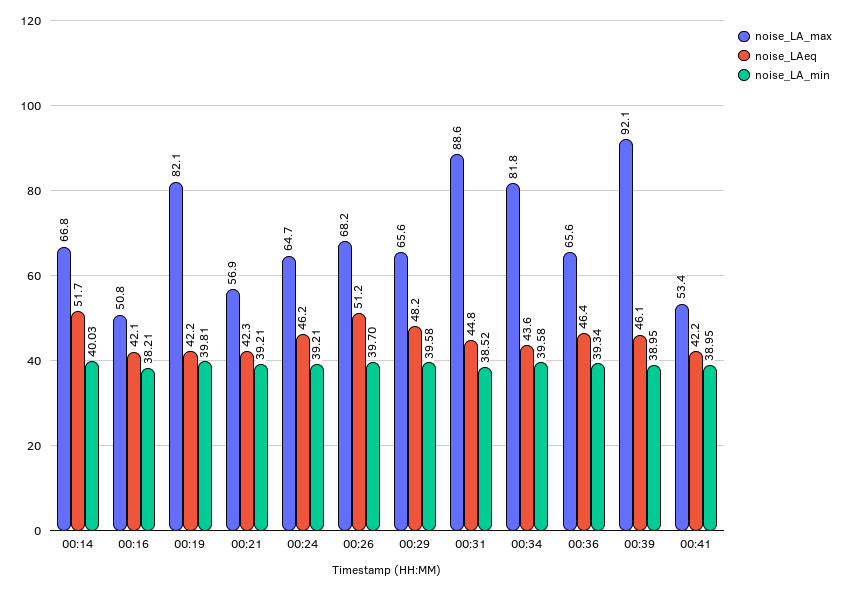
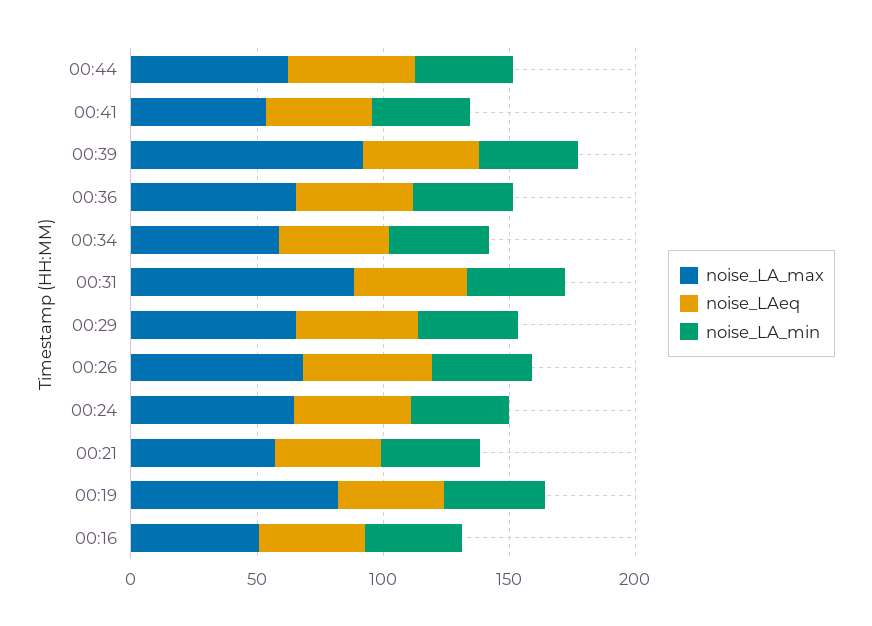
noise_LA_max, 00:14: 66.8 -> none
noise_LAeq, 00:14: 51.7 -> none
noise_LA_min, 00:14: 40.03 -> none
noise_LA_max, 00:34: 81.8 -> 60
noise_LA_max, 00:44: none -> 60
noise_LAeq, 00:44: none -> 50
noise_LA_min, 00:44: none -> 40

